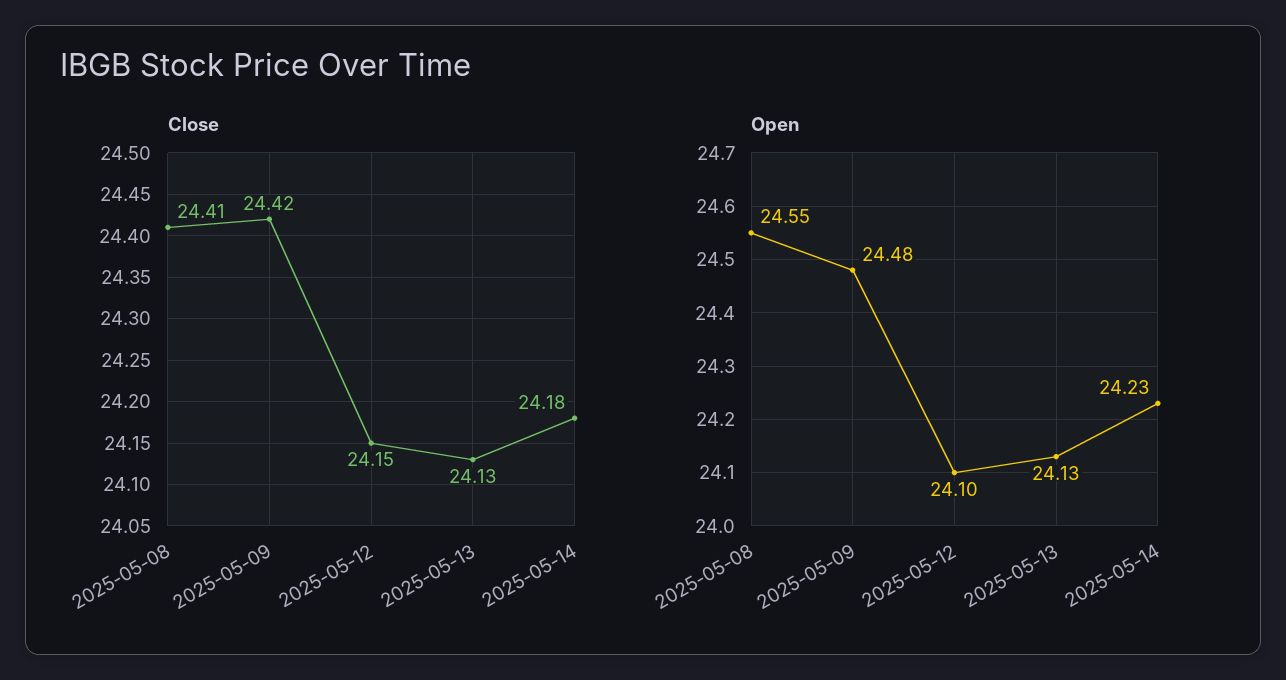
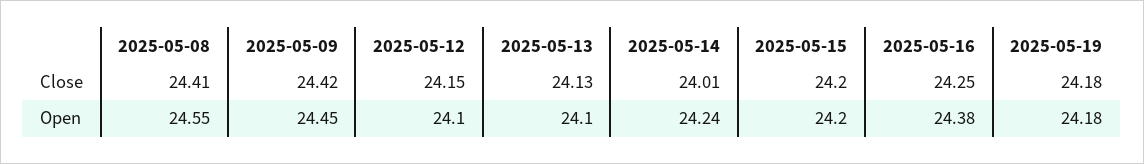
Close, 2025-05-14: 24.18 -> 24.01
Open, 2025-05-09: 24.48 -> 24.45
Open, 2025-05-13: 24.13 -> 24.1
Open, 2025-05-14: 24.23 -> 24.24
Close, 2025-05-15: none -> 24.2
Close, 2025-05-16: none -> 24.25
Close, 2025-05-19: none -> 24.18
Open, 2025-05-15: none -> 24.2
Open, 2025-05-16: none -> 24.38
Open, 2025-05-19: none -> 24.18

